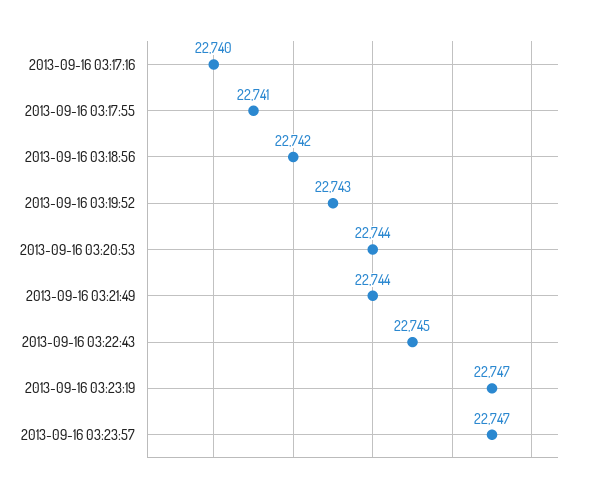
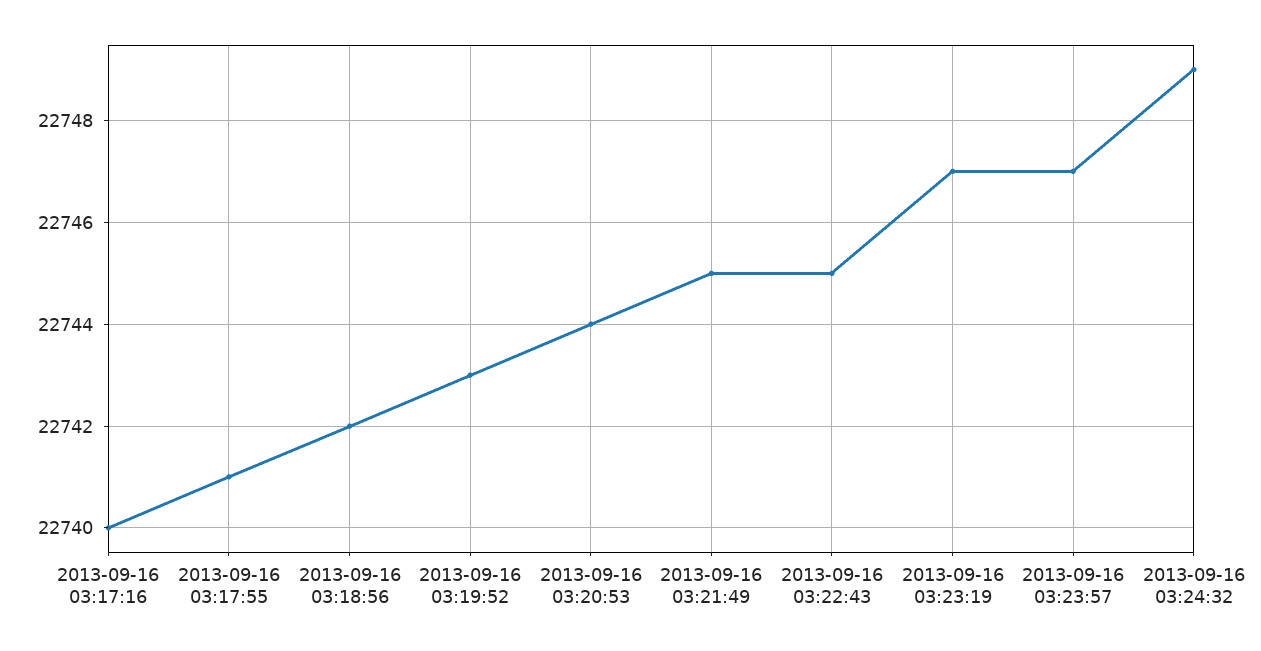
2013-09-16 03:21:49: 22744 -> 22745
2013-09-16 03:24:32: none -> 22749

